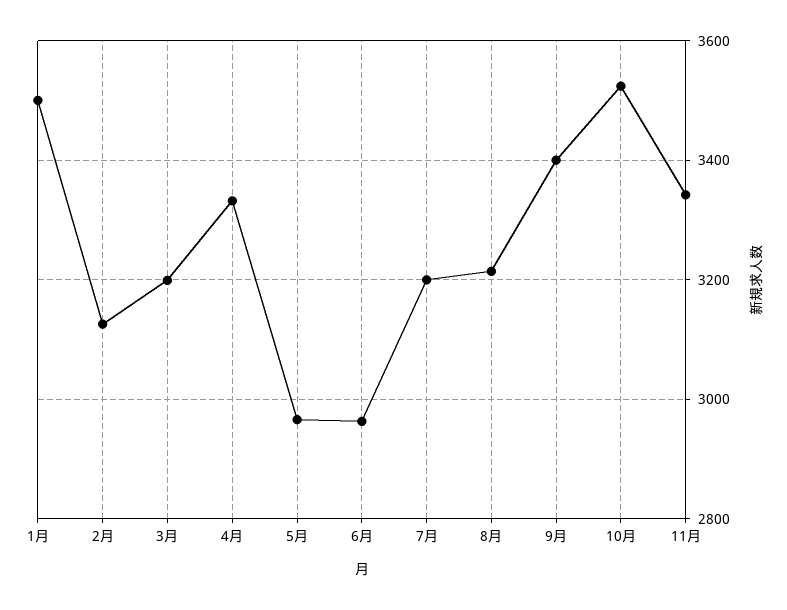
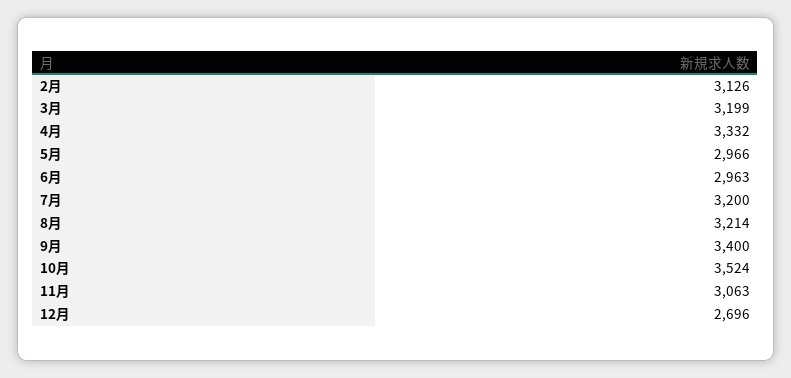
1月: 3500 -> none
11月: 3340 -> 3063
12月: none -> 2696

